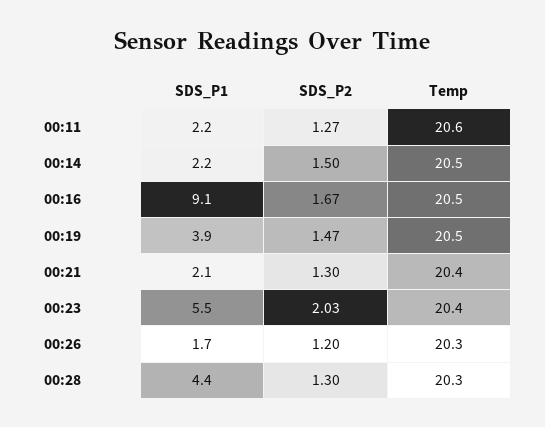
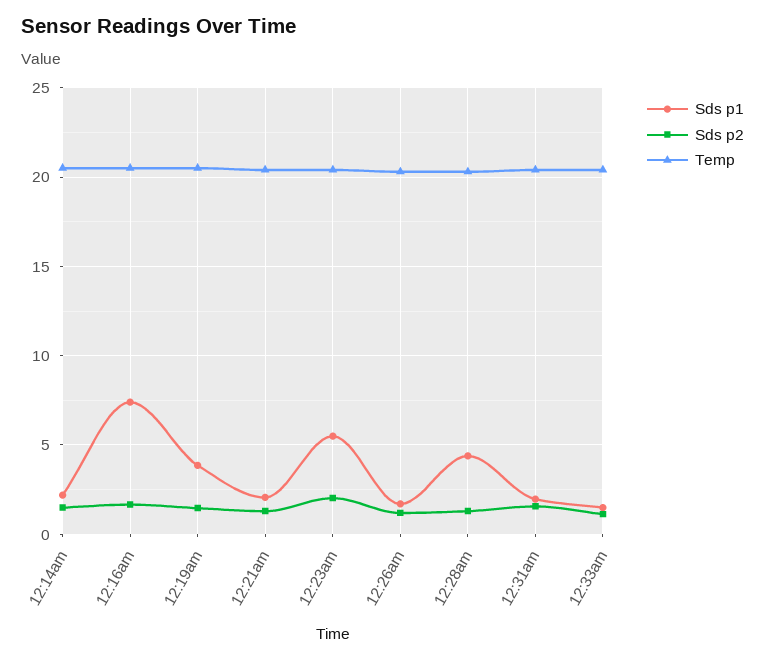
SDS_P1, 00:11: 2.2 -> none
SDS_P2, 00:11: 1.27 -> none
Temp, 00:11: 20.6 -> none
SDS_P1, 00:16: 9.1 -> 7.5
SDS_P1, 12:31am: none -> 2
SDS_P2, 12:31am: none -> 1.5
Temp, 12:31am: none -> 20.5
SDS_P1, 12:33am: none -> 1.5
SDS_P2, 12:33am: none -> 1
Temp, 12:33am: none -> 20.5

